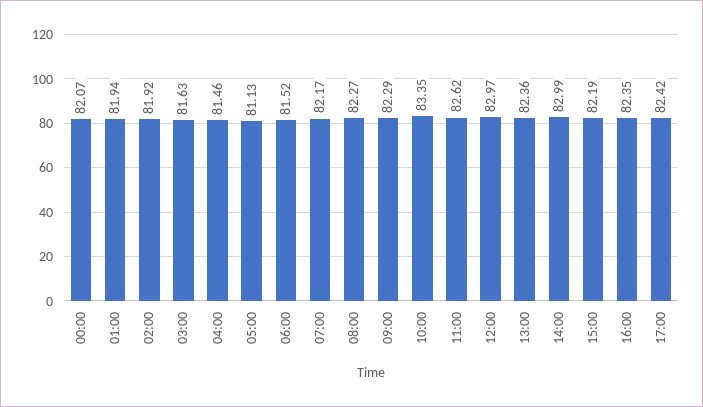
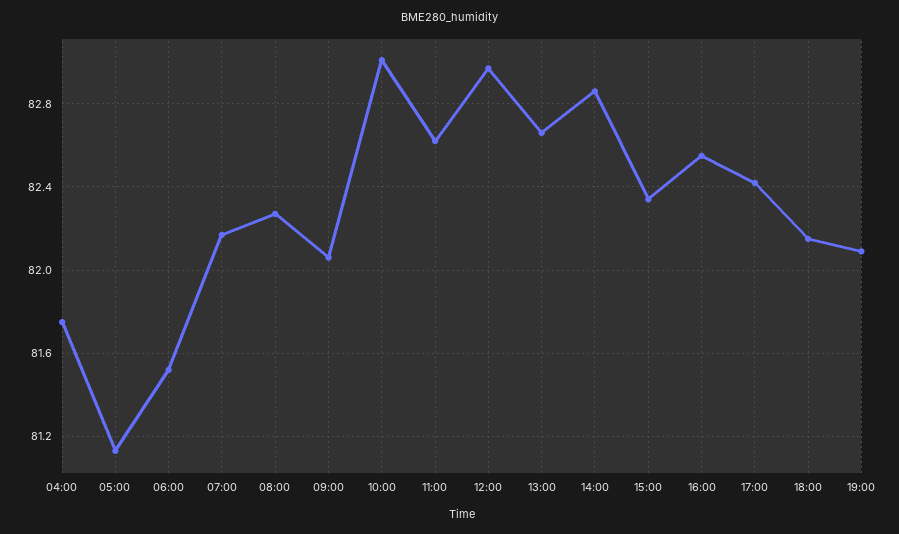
00:00: 82.07 -> none
01:00: 81.94 -> none
02:00: 81.92 -> none
03:00: 81.63 -> none
04:00: 81.46 -> 81.75
09:00: 82.29 -> 82.05
10:00: 83.35 -> 83
13:00: 82.36 -> 82.65
14:00: 82.99 -> 82.85
15:00: 82.19 -> 82.35
16:00: 82.35 -> 82.55
18:00: none -> 82.15
19:00: none -> 82.1

